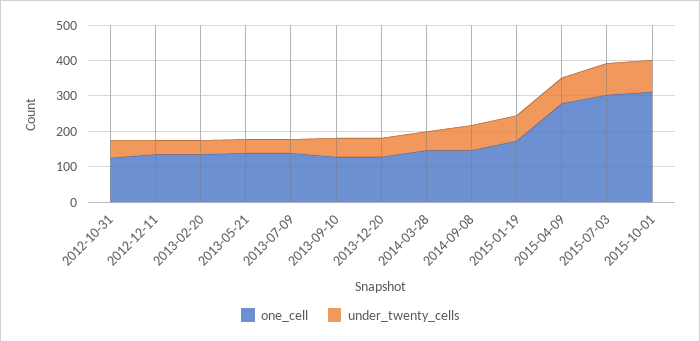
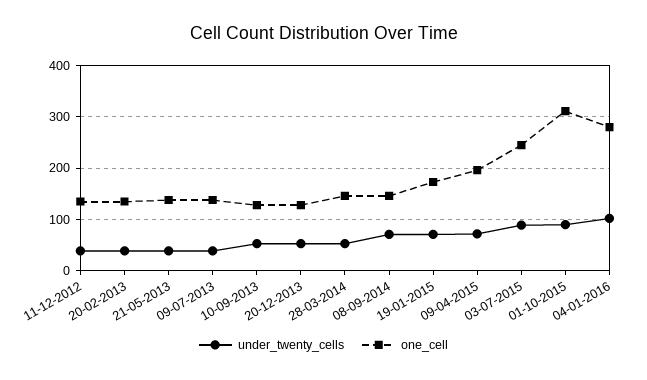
one_cell, 2012-10-31: 125 -> none
under_twenty_cells, 2012-10-31: 50 -> none
one_cell, 2015-04-09: 275 -> 200
one_cell, 2015-07-03: 300 -> 240
under_twenty_cells, 04-01-2016: none -> 100
one_cell, 04-01-2016: none -> 280

